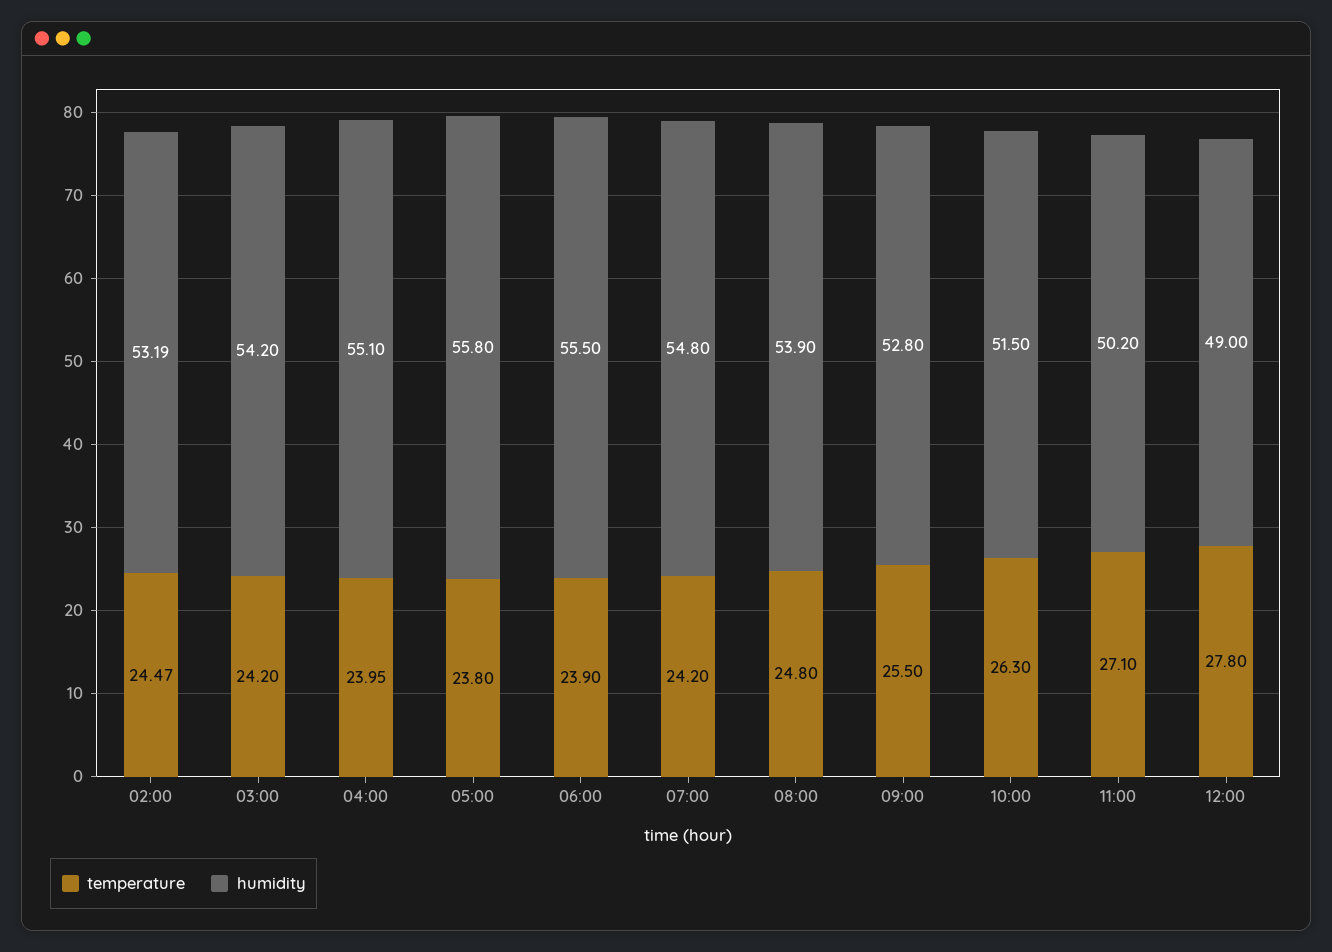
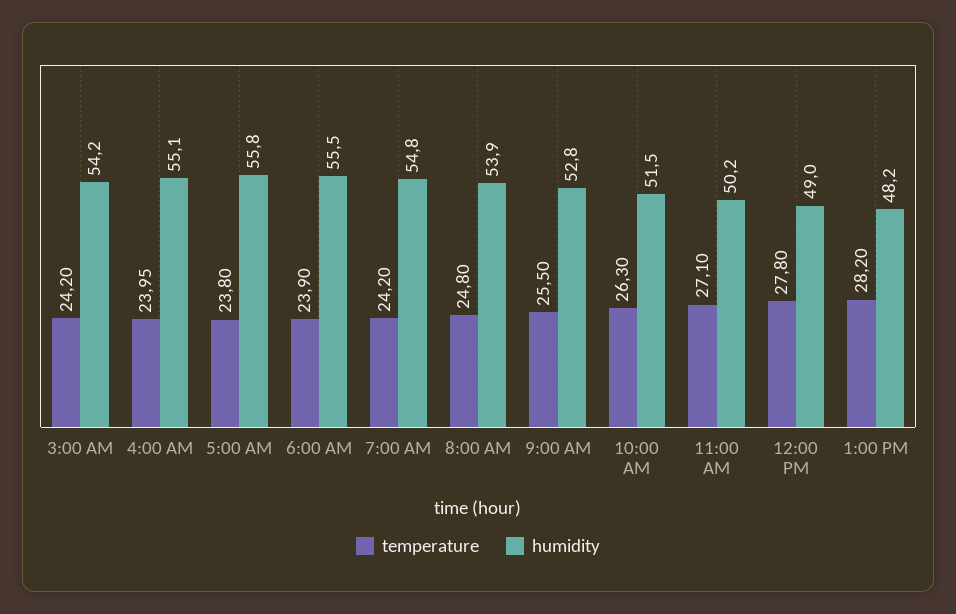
temperature, 02:00: 24.47 -> none
humidity, 02:00: 53.19 -> none
temperature, 1:00 PM: none -> 28.2
humidity, 1:00 PM: none -> 48.2

